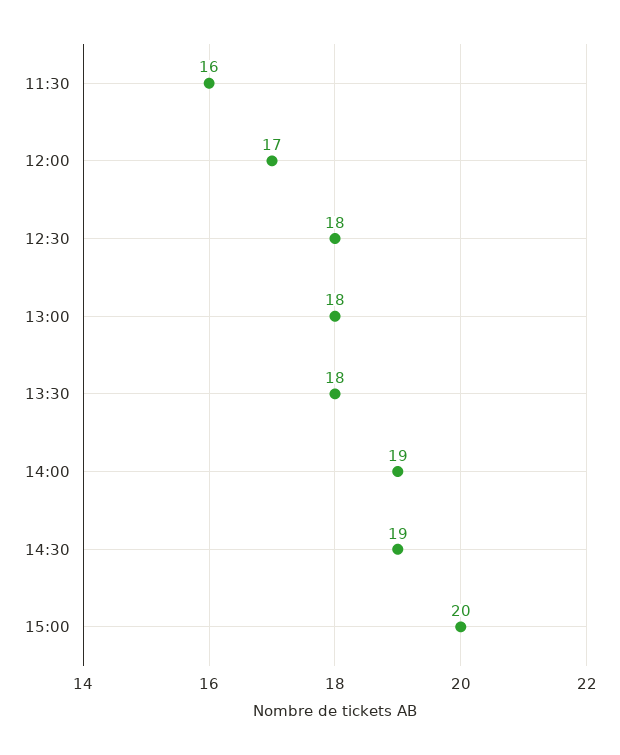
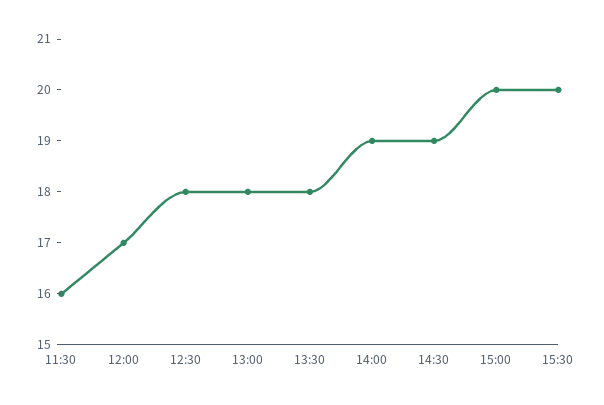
15:30: none -> 20

